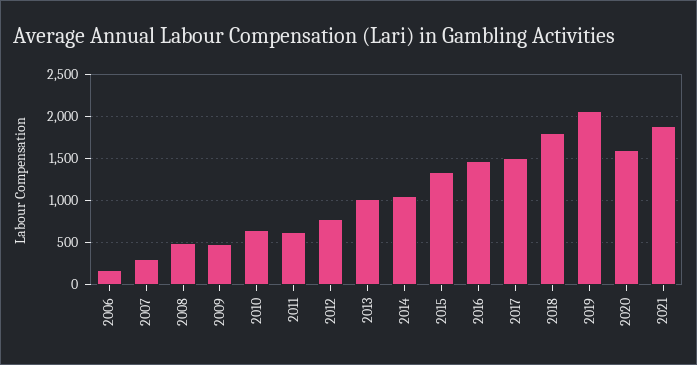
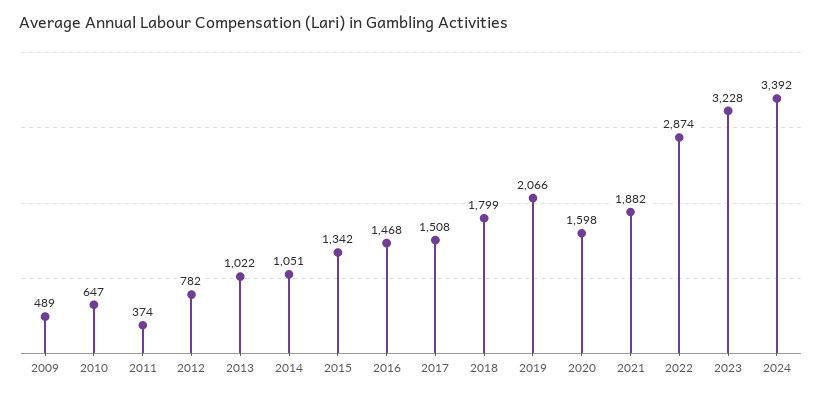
2006: 200 -> none
2007: 300 -> none
2008: 500 -> none
2011: 600 -> 374
2022: none -> 2874
2023: none -> 3228
2024: none -> 3392

